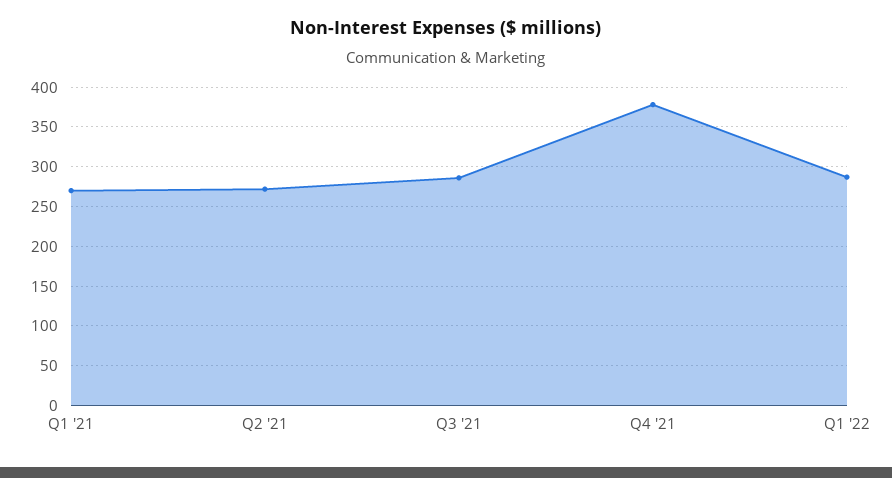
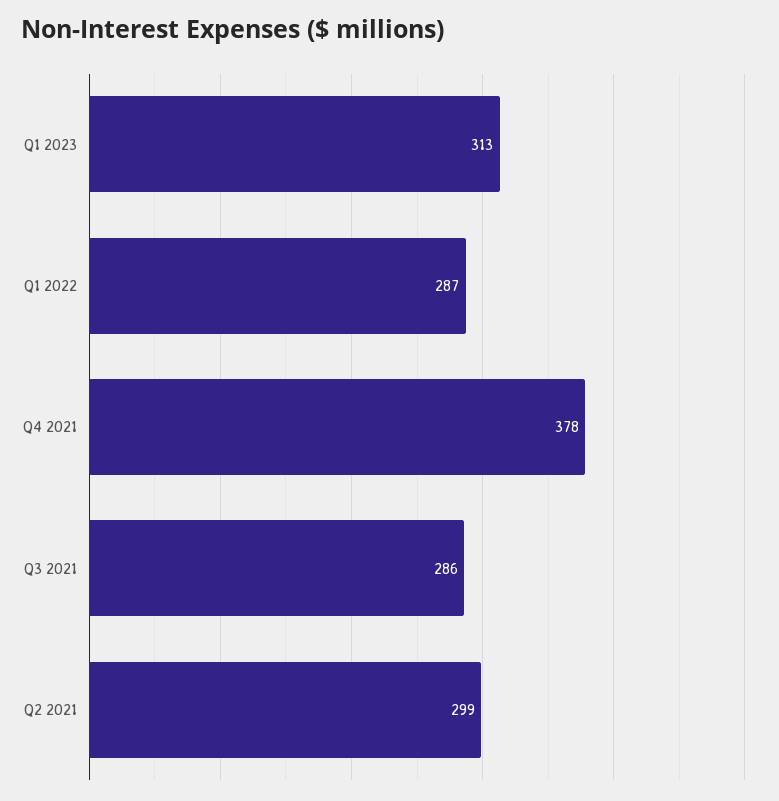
Q1 '21: 270 -> none
Q2 '21: 270 -> 299
Q1 2023: none -> 313

